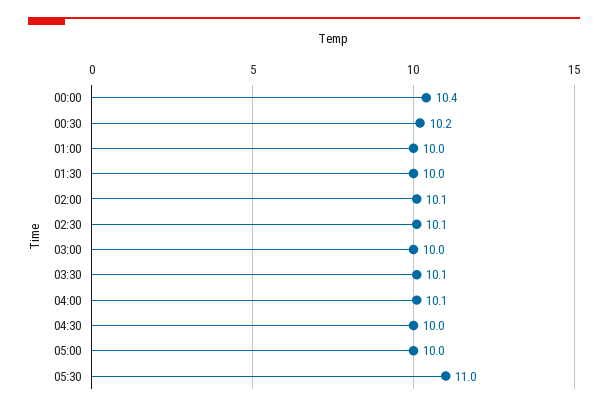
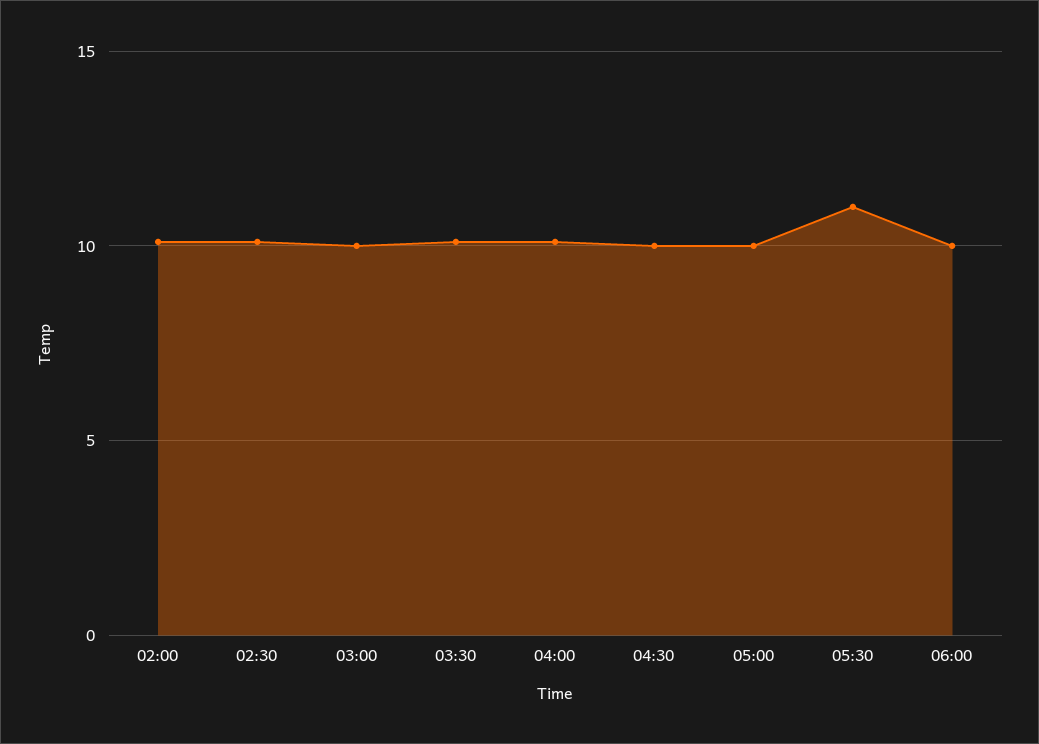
00:00: 10.4 -> none
00:30: 10.2 -> none
01:00: 10 -> none
01:30: 10 -> none
06:00: none -> 10

